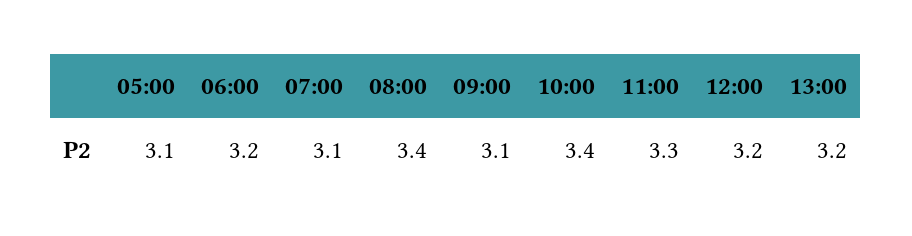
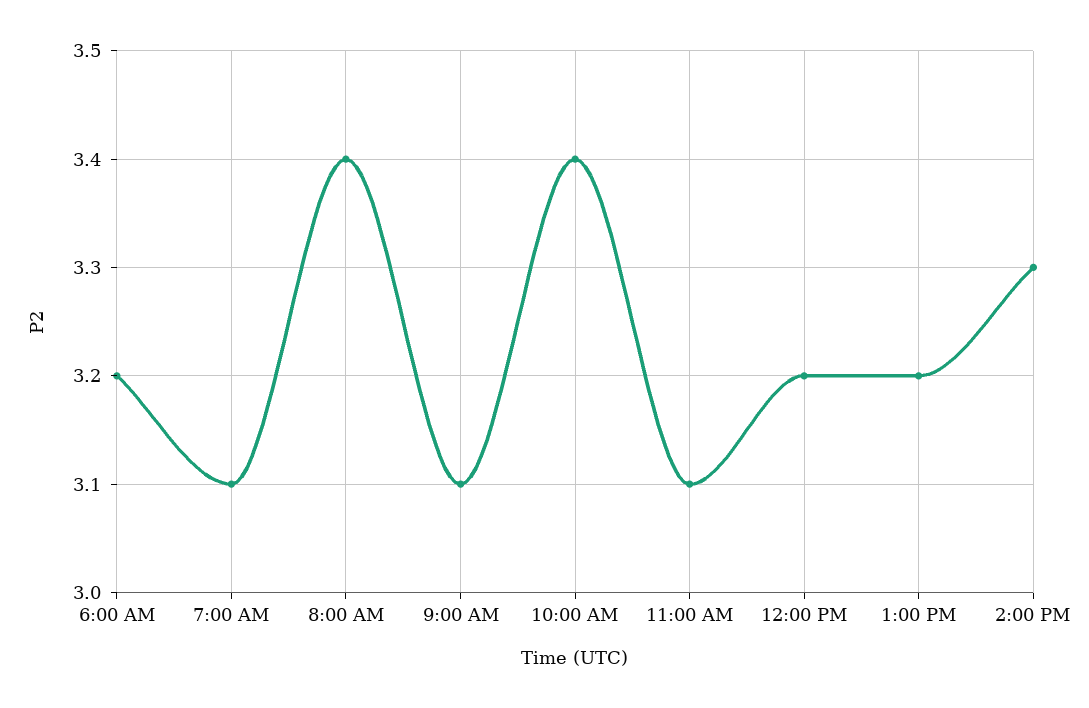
05:00: 3.1 -> none
11:00: 3.3 -> 3.1
2:00 PM: none -> 3.3

